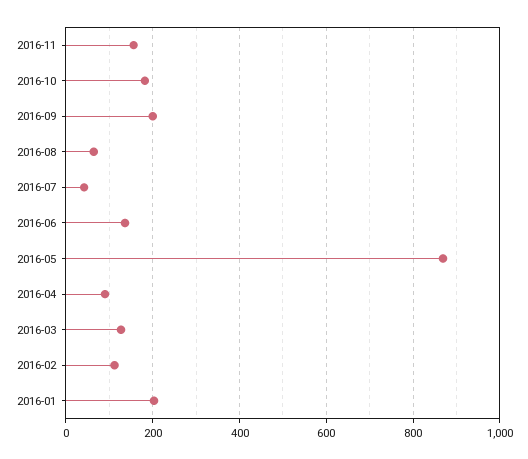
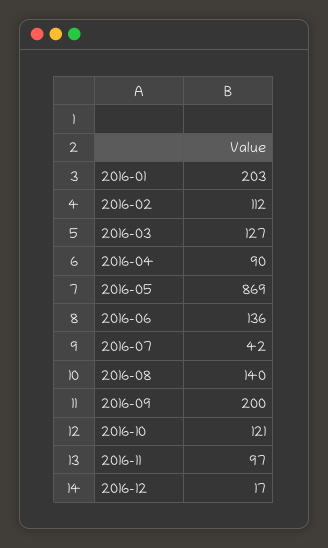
2016-11: 160 -> 97
2016-10: 180 -> 121
2016-08: 60 -> 140
2016-12: none -> 17

